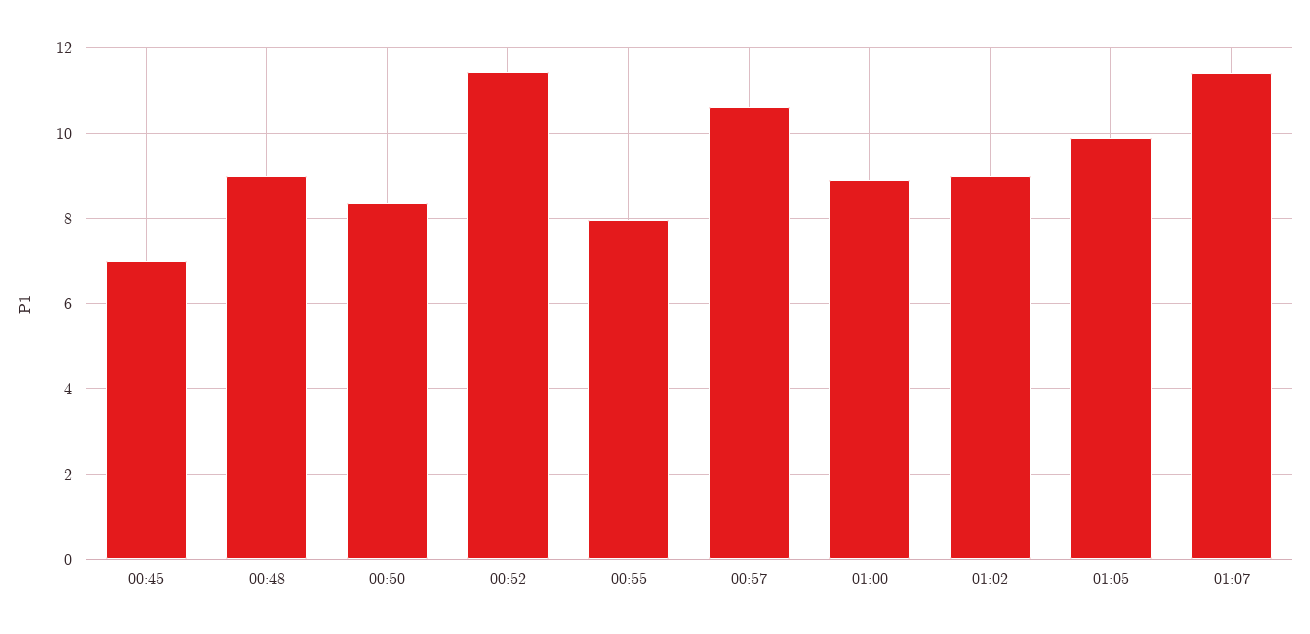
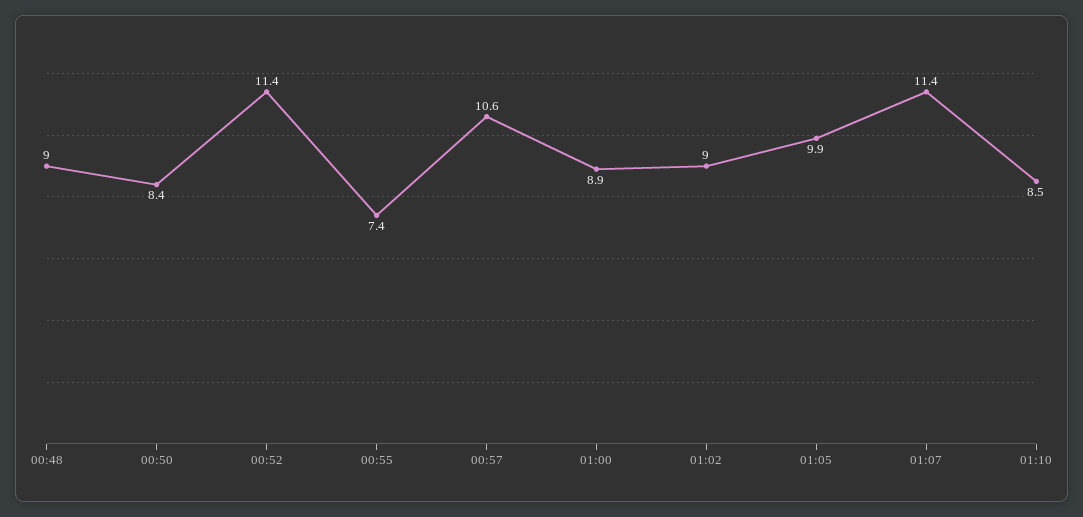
00:45: 7 -> none
00:55: 8 -> 7.4
01:10: none -> 8.5

